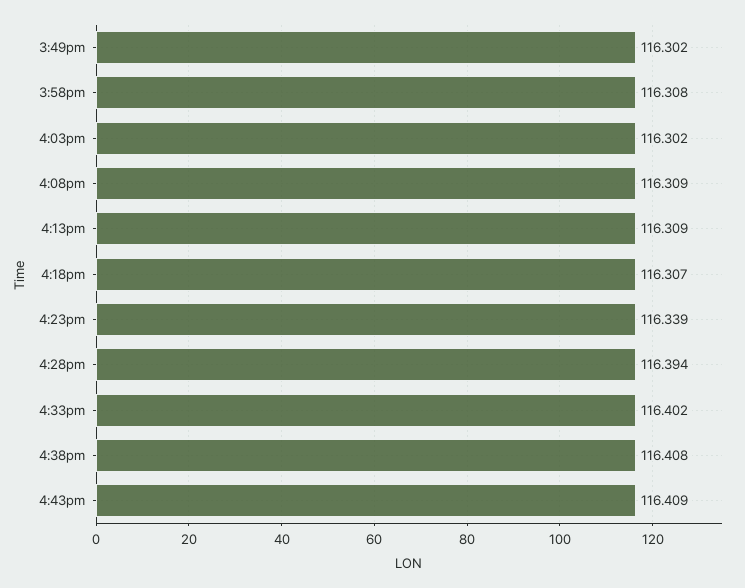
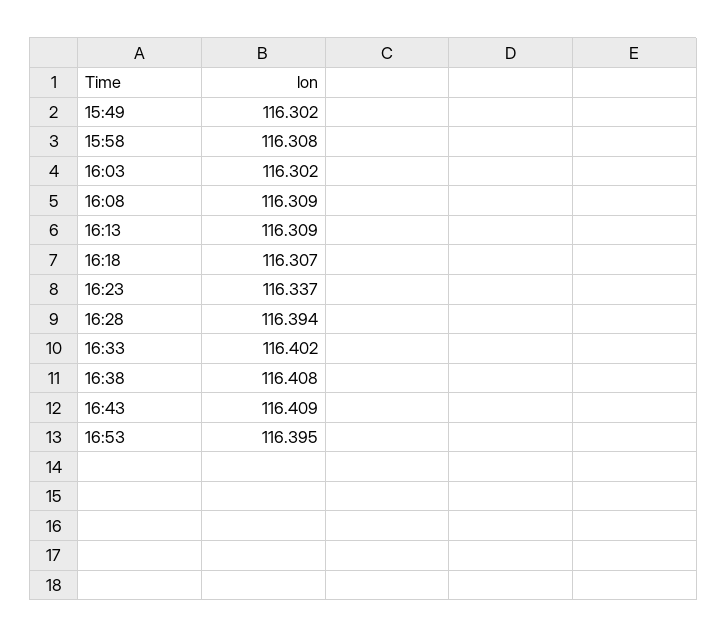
4:23pm: 116.339 -> 116.337
16:53: none -> 116.395

